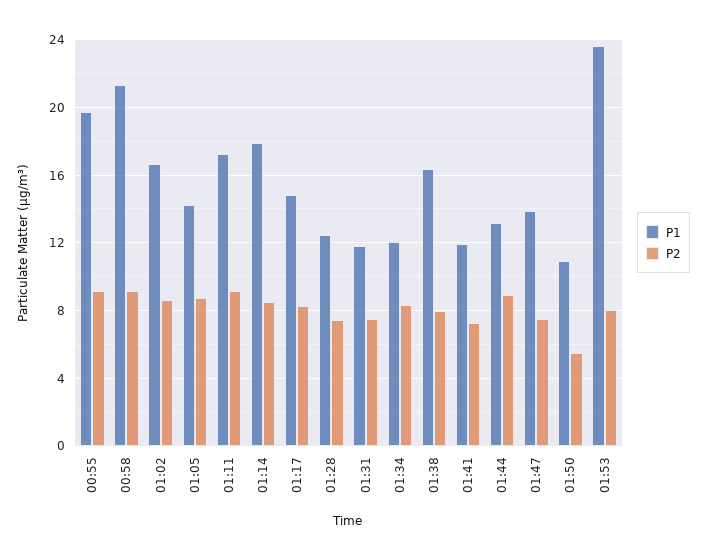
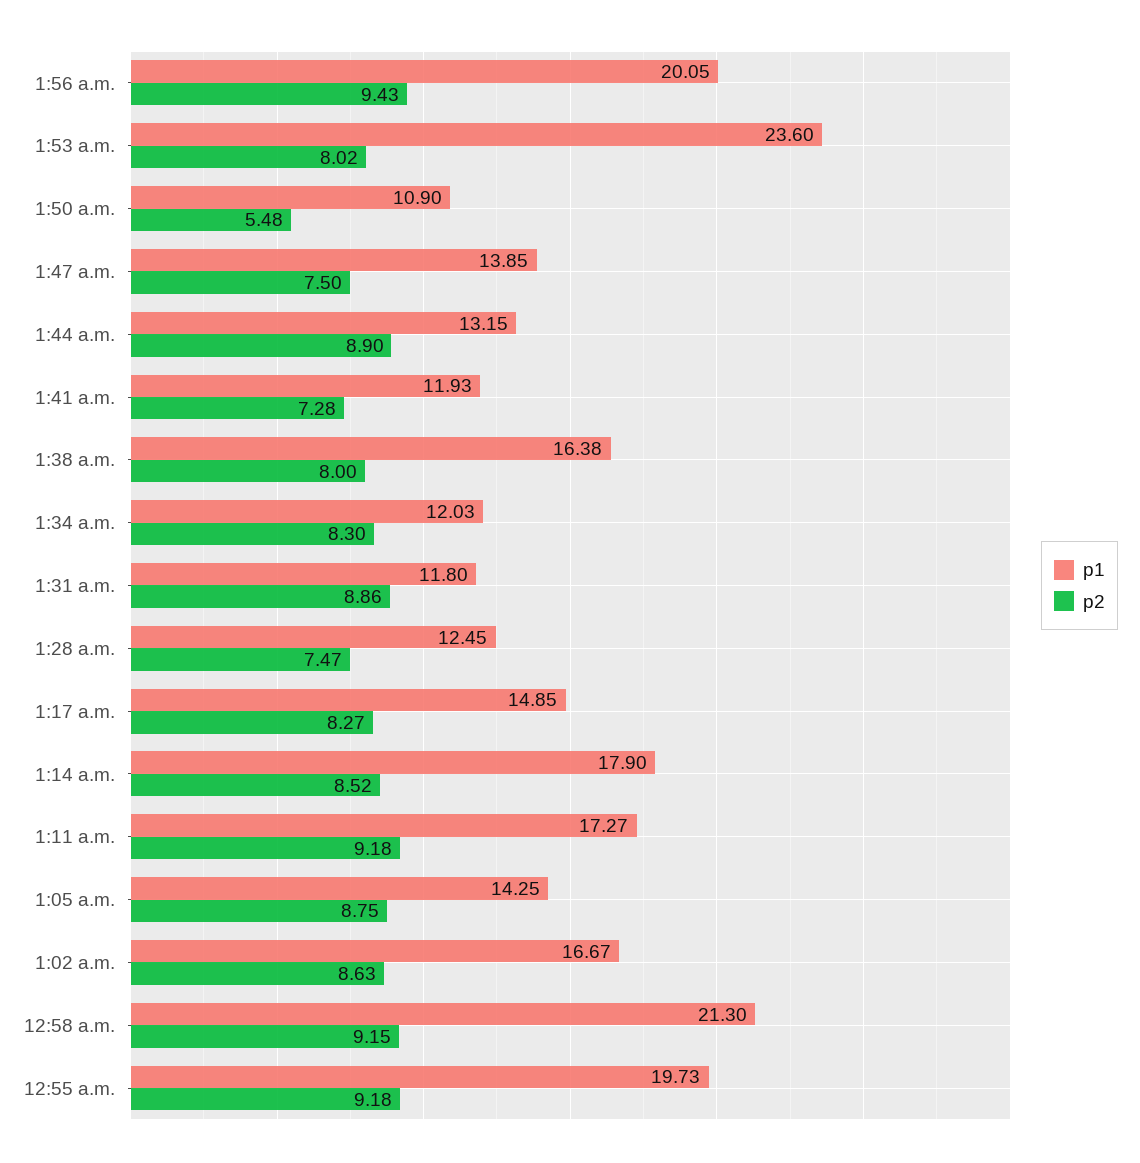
P2, 01:31: 7.5 -> 8.86
P1, 1:56 a.m.: none -> 20.05
P2, 1:56 a.m.: none -> 9.43

